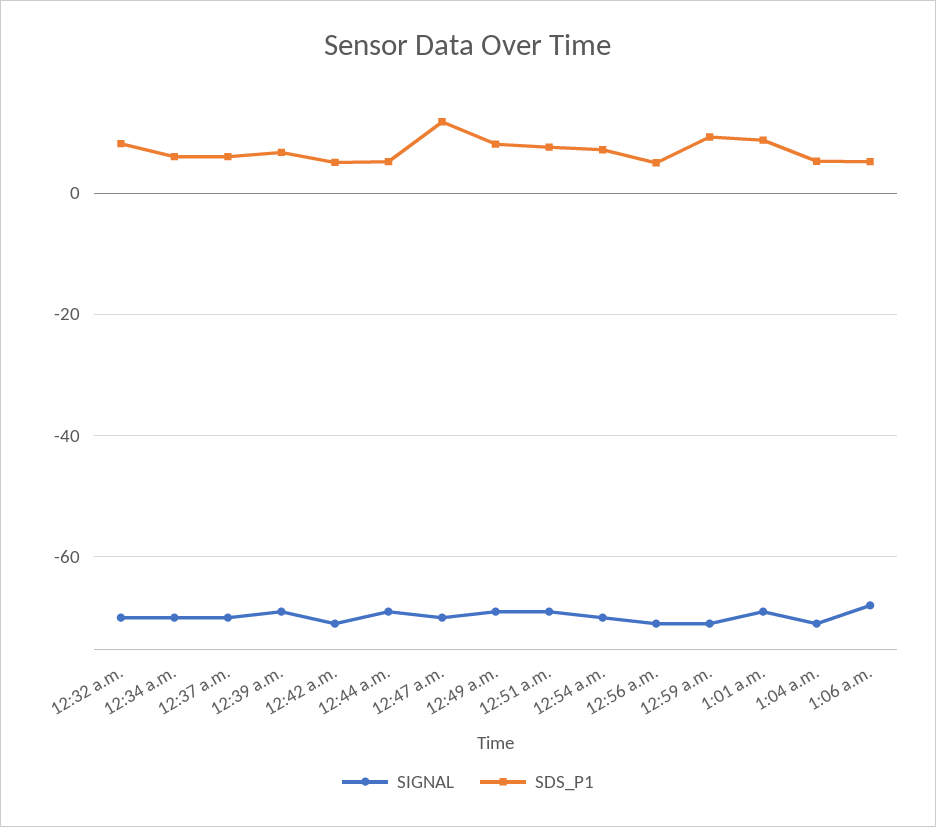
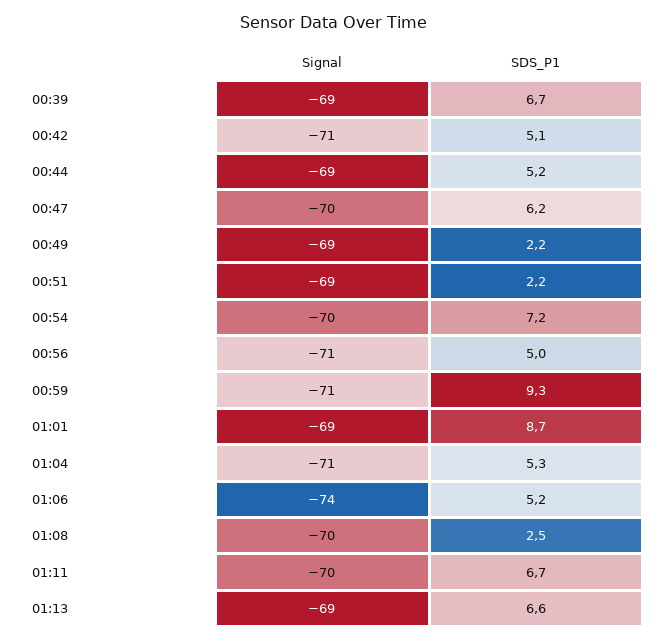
SIGNAL, 12:32 a.m.: -70 -> none
SDS_P1, 12:32 a.m.: 8 -> none
SIGNAL, 12:34 a.m.: -70 -> none
SDS_P1, 12:34 a.m.: 6 -> none
SIGNAL, 12:37 a.m.: -70 -> none
SDS_P1, 12:37 a.m.: 6 -> none
SDS_P1, 12:47 a.m.: 12 -> 6.2
SDS_P1, 12:49 a.m.: 8 -> 2.2
SDS_P1, 12:51 a.m.: 8 -> 2.2
SIGNAL, 1:06 a.m.: -68 -> -74
SIGNAL, 01:08: none -> -70
SDS_P1, 01:08: none -> 2.5
SIGNAL, 01:11: none -> -70
SDS_P1, 01:11: none -> 6.7
SIGNAL, 01:13: none -> -69
SDS_P1, 01:13: none -> 6.6

